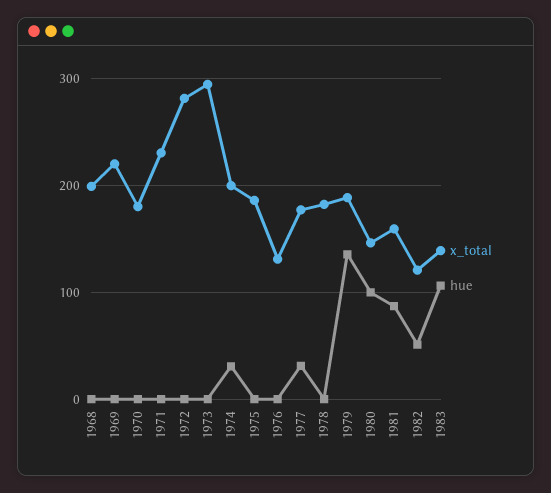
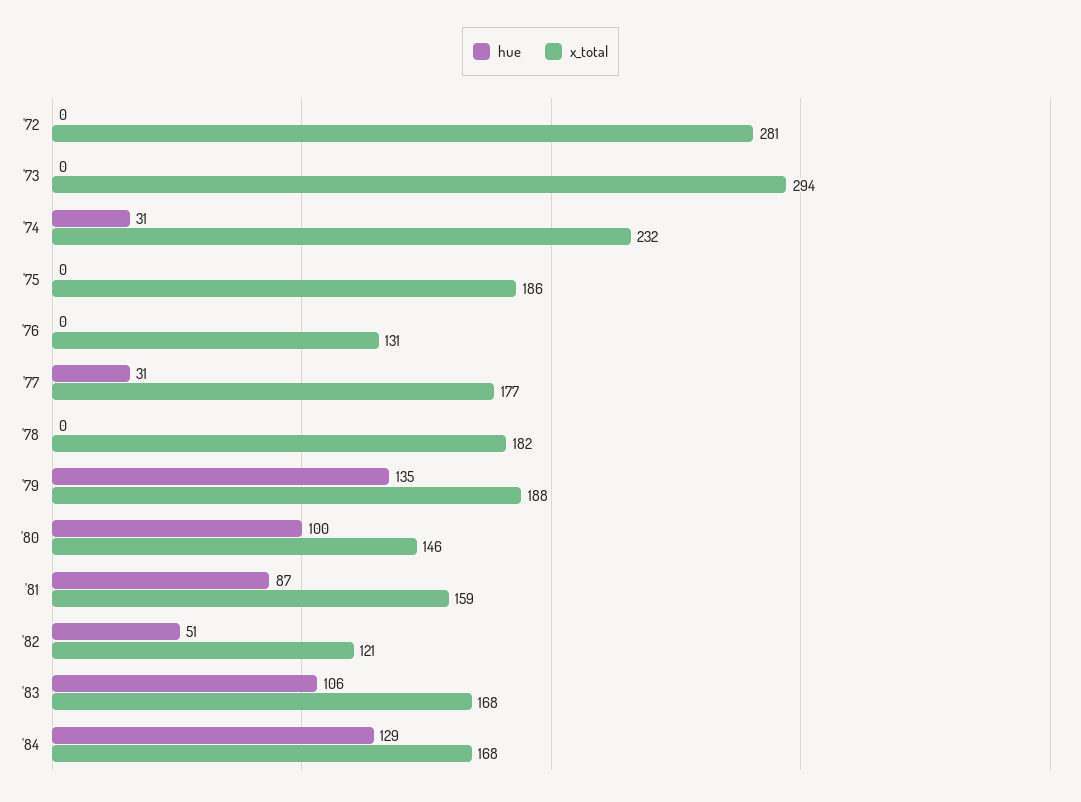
x_total, 1968: 200 -> none
hue, 1968: 0 -> none
x_total, 1969: 220 -> none
hue, 1969: 0 -> none
x_total, 1970: 180 -> none
hue, 1970: 0 -> none
x_total, 1971: 230 -> none
hue, 1971: 0 -> none
x_total, 1974: 200 -> 232
x_total, 1983: 140 -> 168
hue, '84: none -> 129
x_total, '84: none -> 168

